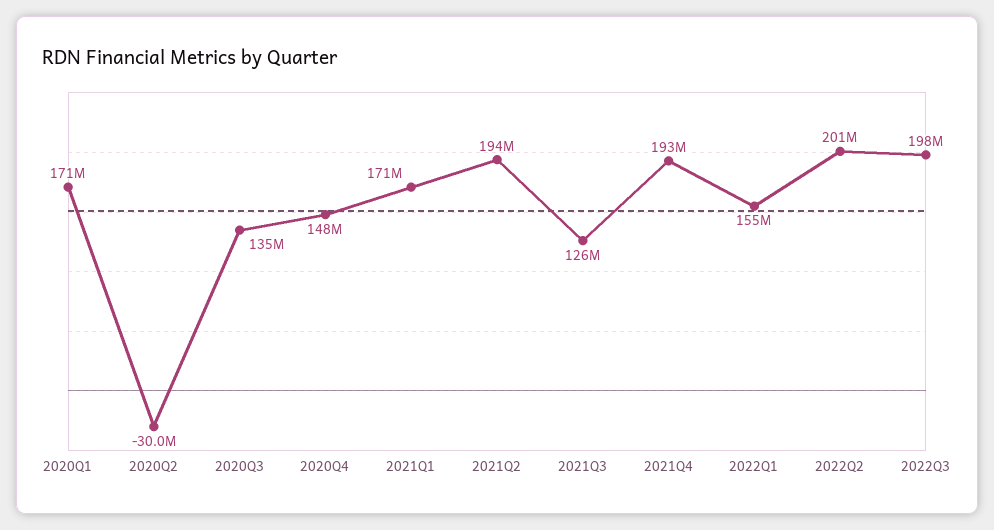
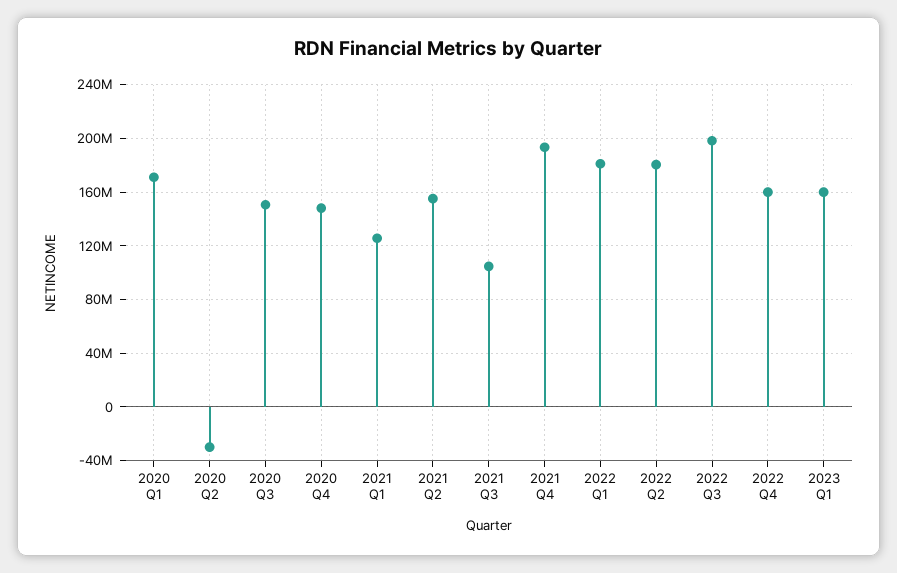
2020Q3: 135000000 -> 150000000
2021Q1: 171000000 -> 125000000
2021Q2: 194000000 -> 155000000
2021Q3: 126000000 -> 105000000
2022Q1: 155000000 -> 180000000
2022Q2: 201000000 -> 180000000
2022 Q4: none -> 160000000
2023 Q1: none -> 160000000

